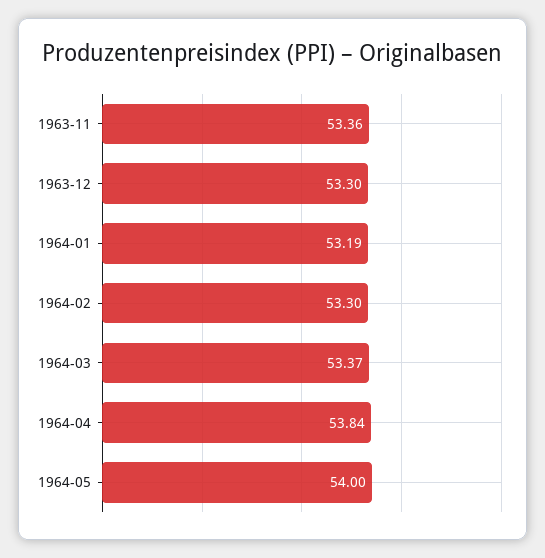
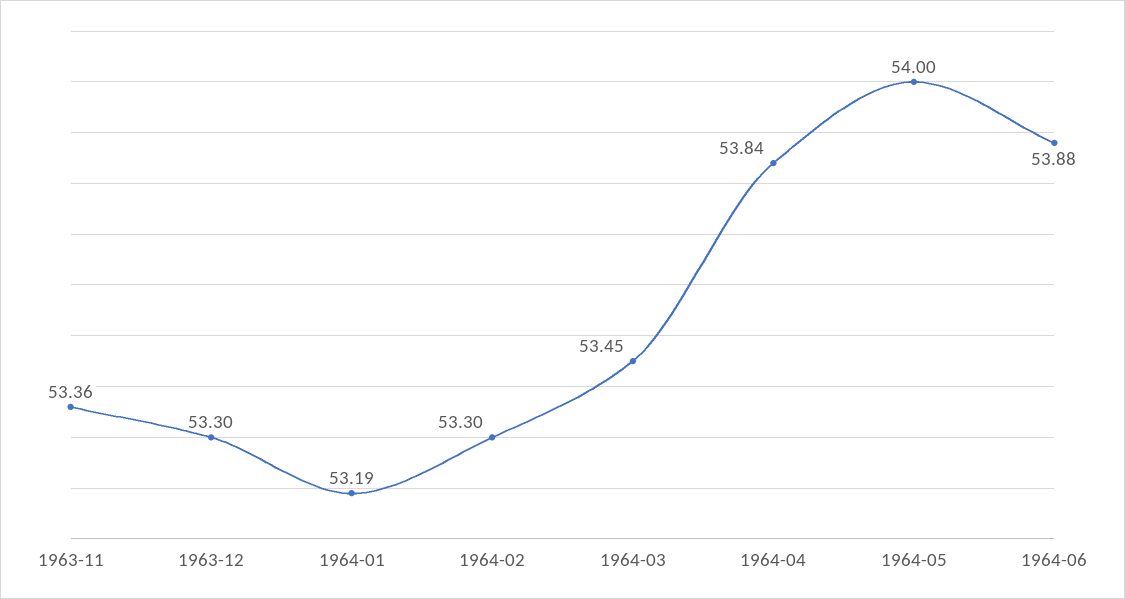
1964-03: 53.37 -> 53.45
1964-06: none -> 53.88

